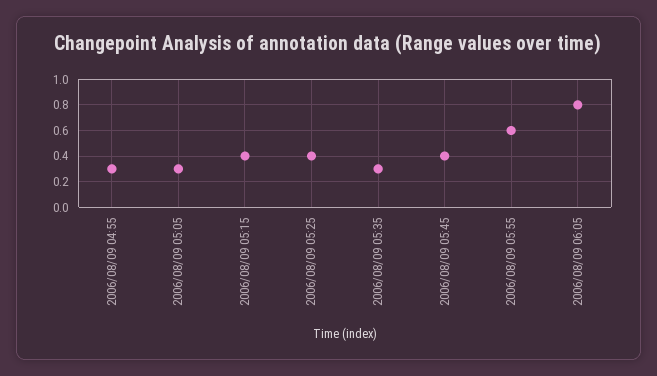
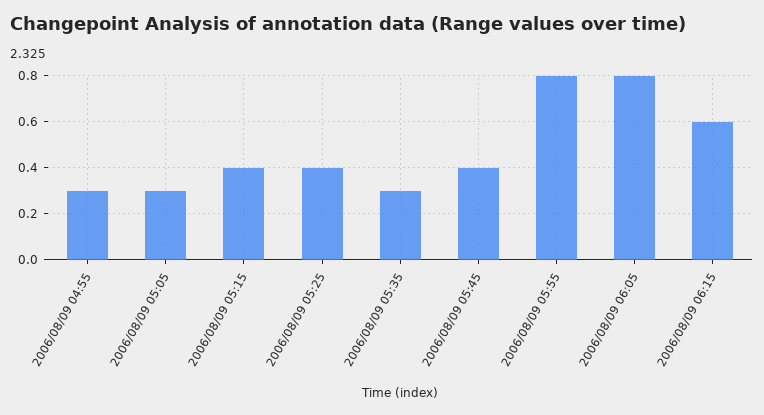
2006/08/09 05:55: 0.6 -> 0.8
2006/08/09 06:15: none -> 0.6

